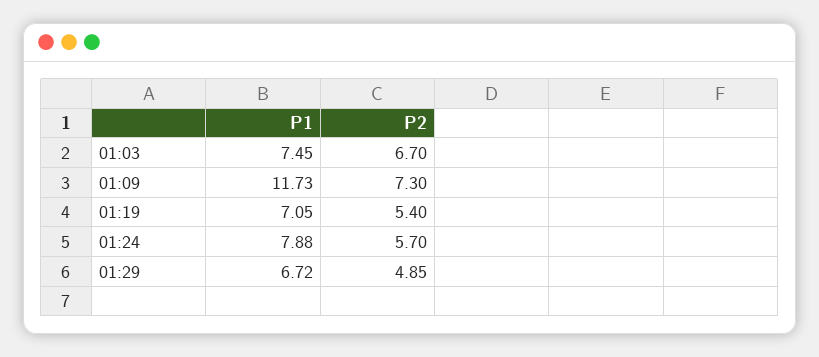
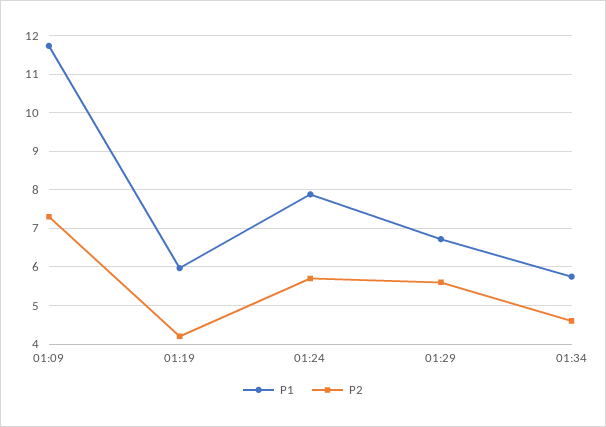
P1, 01:03: 7.45 -> none
P2, 01:03: 6.7 -> none
P1, 01:19: 7.05 -> 6
P2, 01:19: 5.4 -> 4.2
P2, 01:29: 4.85 -> 5.6
P1, 01:34: none -> 5.8
P2, 01:34: none -> 4.6

